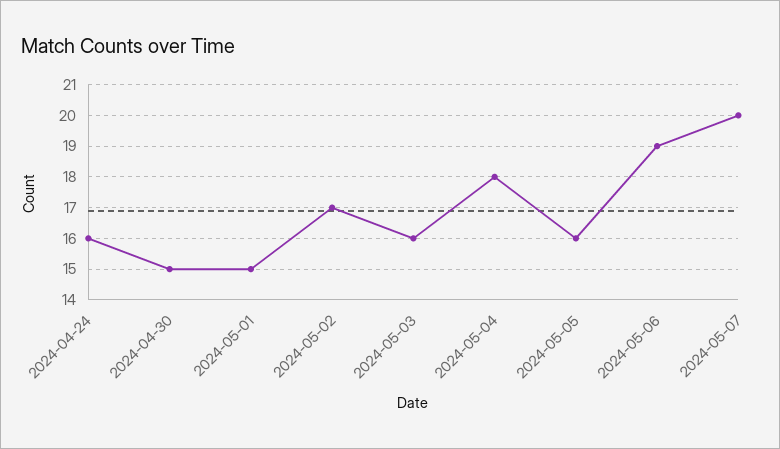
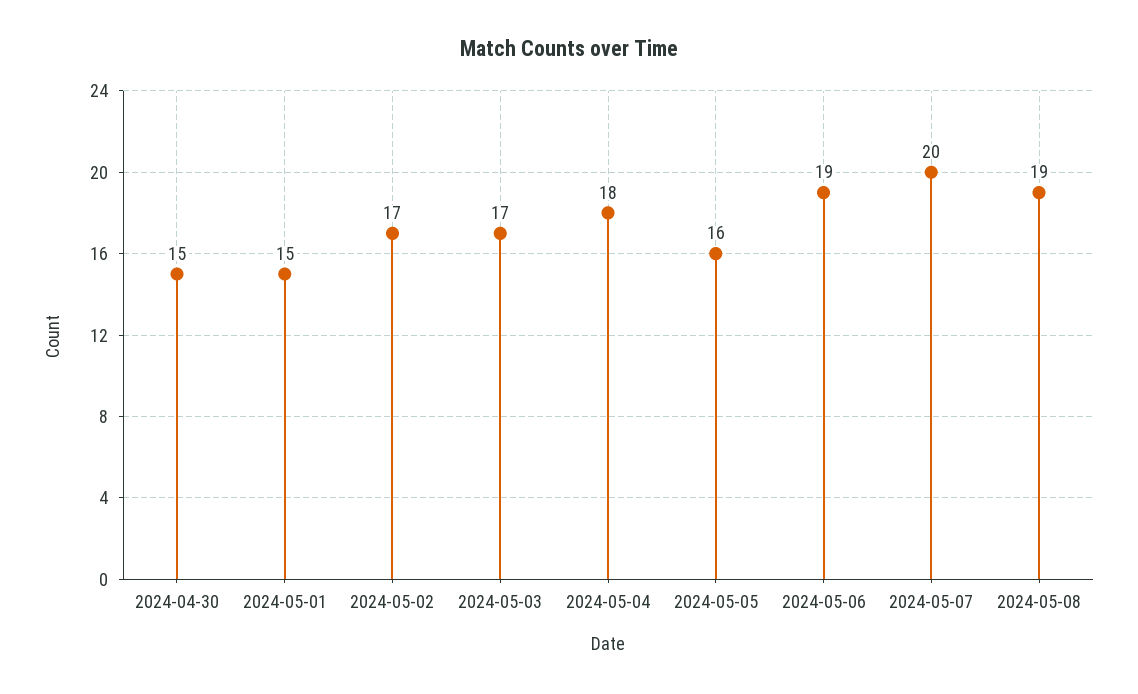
2024-04-24: 16 -> none
2024-05-03: 16 -> 17
2024-05-08: none -> 19

